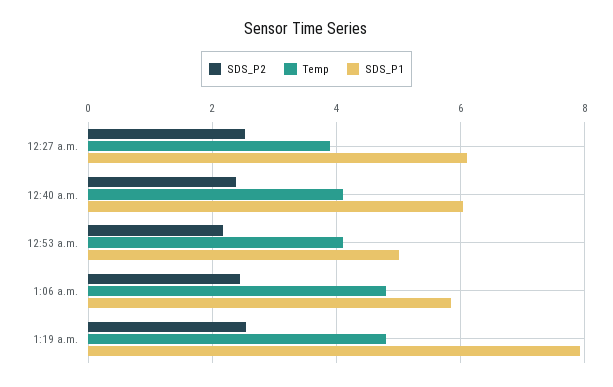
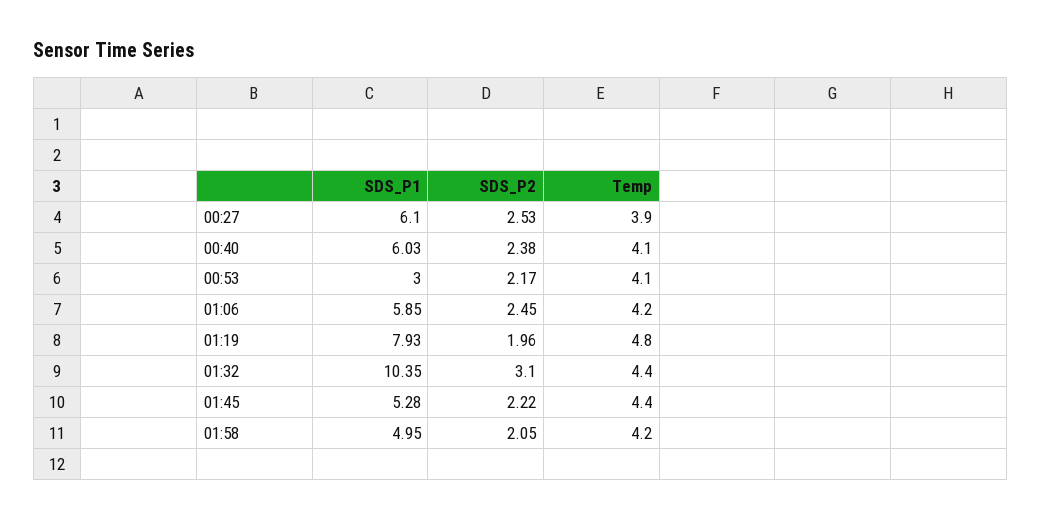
SDS_P1, 12:53 a.m.: 5 -> 3
Temp, 1:06 a.m.: 4.8 -> 4.2
SDS_P2, 1:19 a.m.: 2.6 -> 1.96
SDS_P1, 01:32: none -> 10.35
SDS_P2, 01:32: none -> 3.1
Temp, 01:32: none -> 4.4
SDS_P1, 01:45: none -> 5.28
SDS_P2, 01:45: none -> 2.22
Temp, 01:45: none -> 4.4
SDS_P1, 01:58: none -> 4.95
SDS_P2, 01:58: none -> 2.05
Temp, 01:58: none -> 4.2

